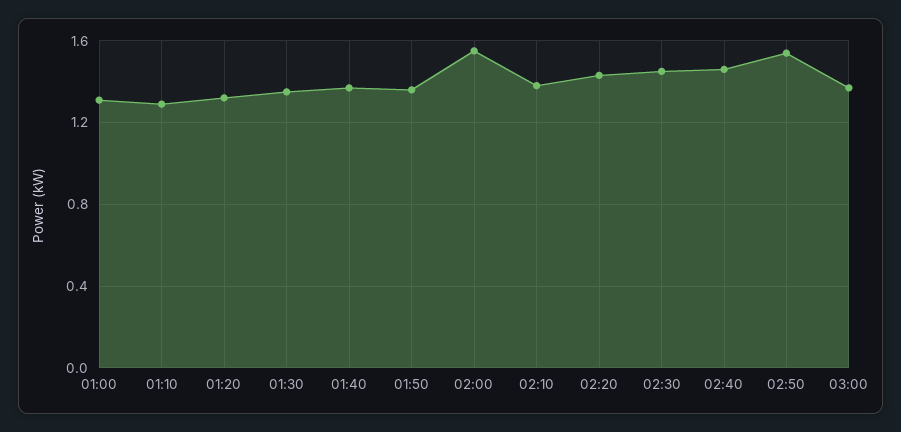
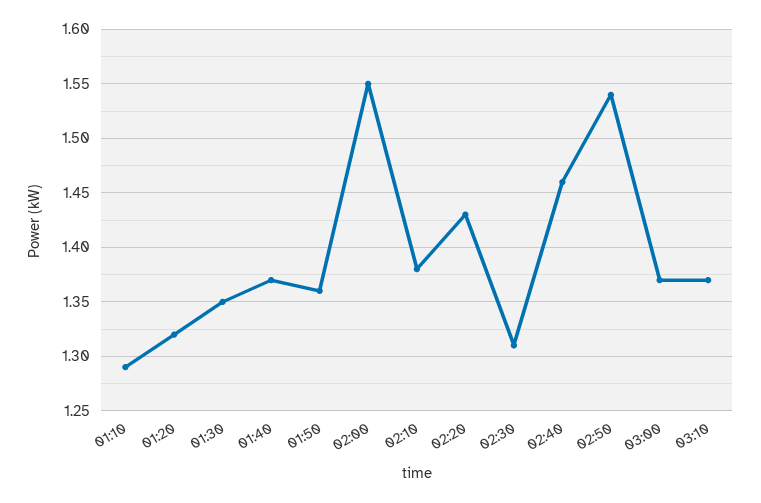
01:00: 1.3 -> none
02:30: 1.45 -> 1.31
03:10: none -> 1.37

